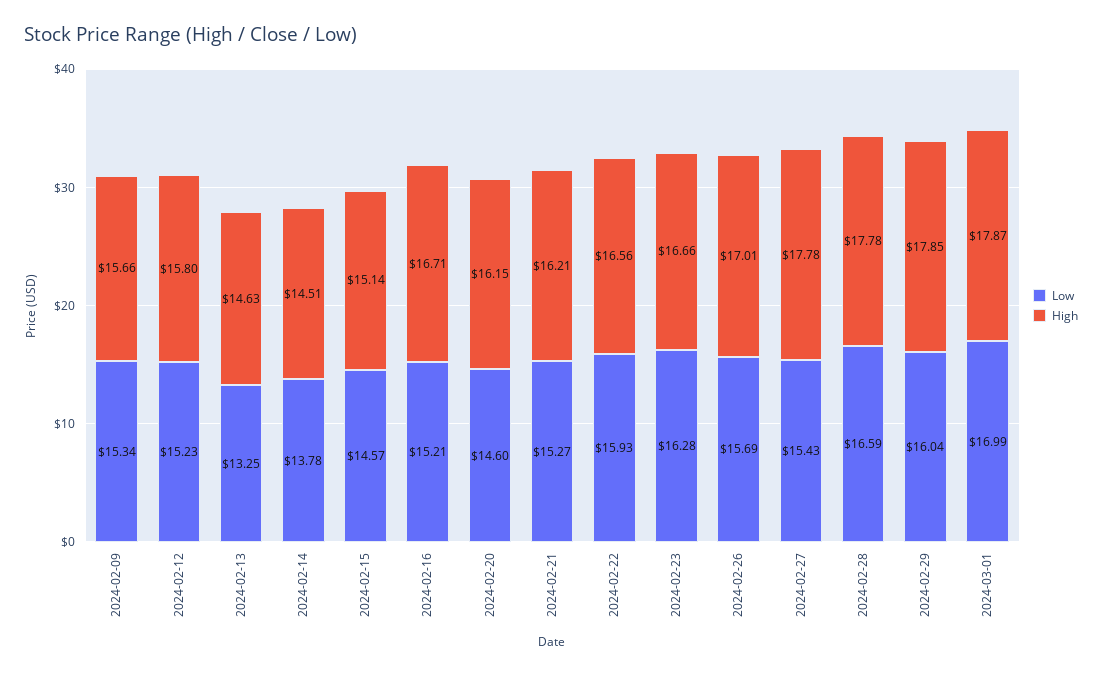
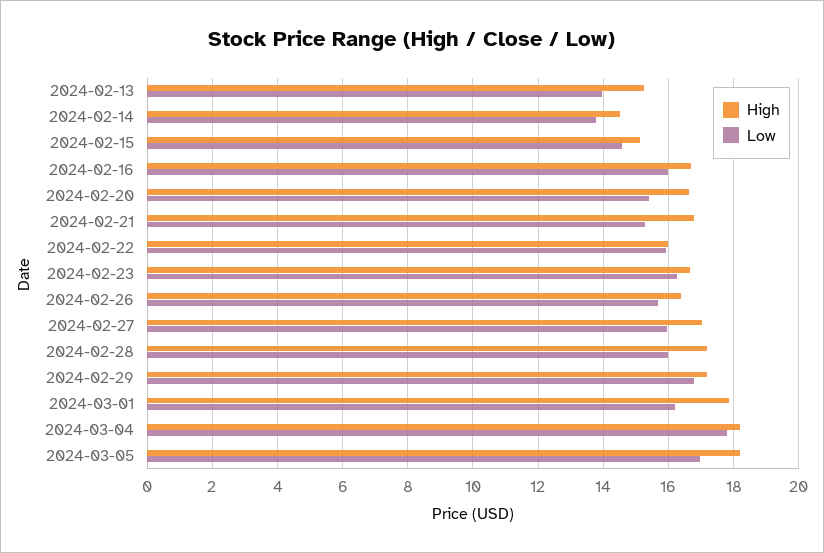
Low, 2024-02-09: 15.34 -> none
High, 2024-02-09: 15.66 -> none
Low, 2024-02-12: 15.23 -> none
High, 2024-02-12: 15.8 -> none
Low, 2024-02-13: 13.25 -> 14
High, 2024-02-13: 14.63 -> 15.2
Low, 2024-02-16: 15.21 -> 16
Low, 2024-02-20: 14.6 -> 15.4
High, 2024-02-20: 16.15 -> 16.6
High, 2024-02-21: 16.21 -> 16.8
High, 2024-02-22: 16.56 -> 16
High, 2024-02-26: 17.01 -> 16.4
Low, 2024-02-27: 15.43 -> 16
High, 2024-02-27: 17.78 -> 17
Low, 2024-02-28: 16.59 -> 16
High, 2024-02-28: 17.78 -> 17.2
Low, 2024-02-29: 16.04 -> 16.8
High, 2024-02-29: 17.85 -> 17.2
Low, 2024-03-01: 16.99 -> 16.2
High, 2024-03-04: none -> 18.2
Low, 2024-03-04: none -> 17.8
High, 2024-03-05: none -> 18.2
Low, 2024-03-05: none -> 17

